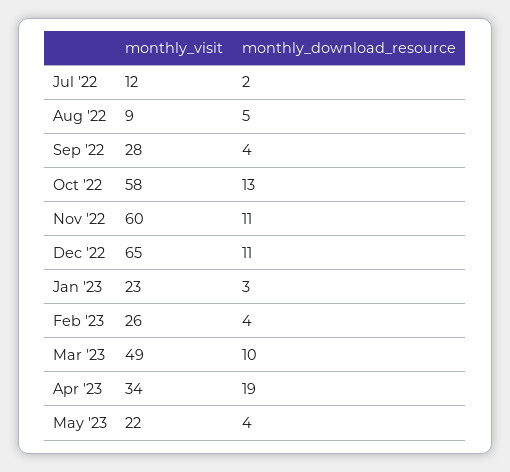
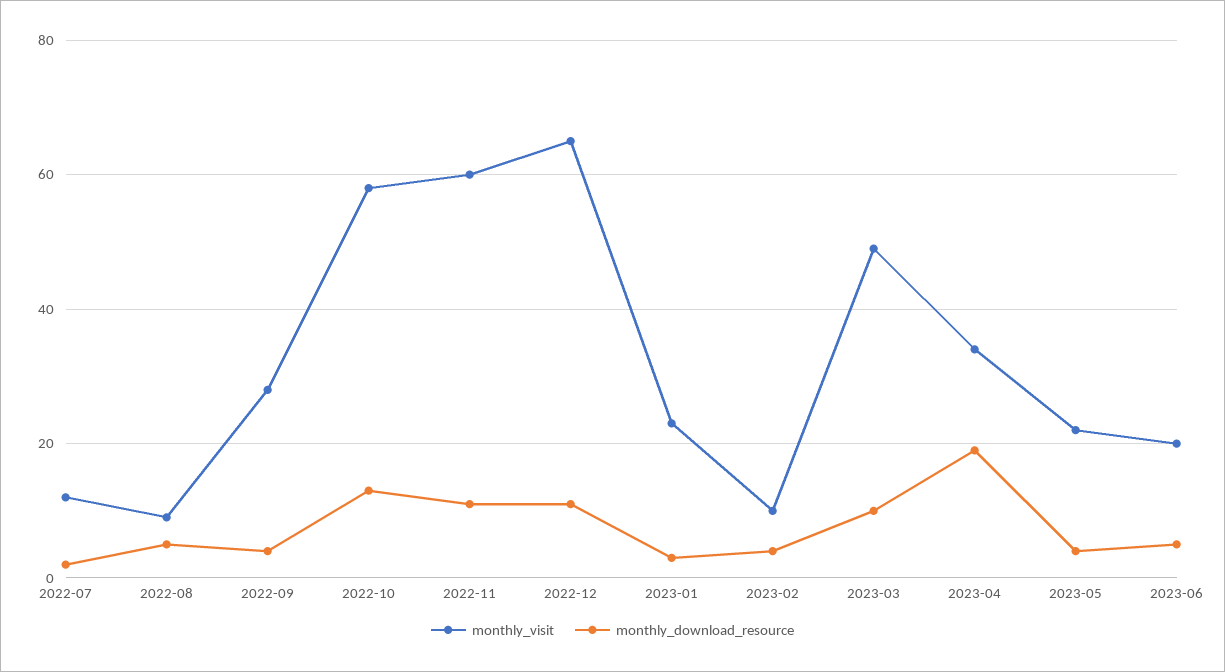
monthly_visit, Feb '23: 26 -> 10
monthly_visit, 2023-06: none -> 20
monthly_download_resource, 2023-06: none -> 5

